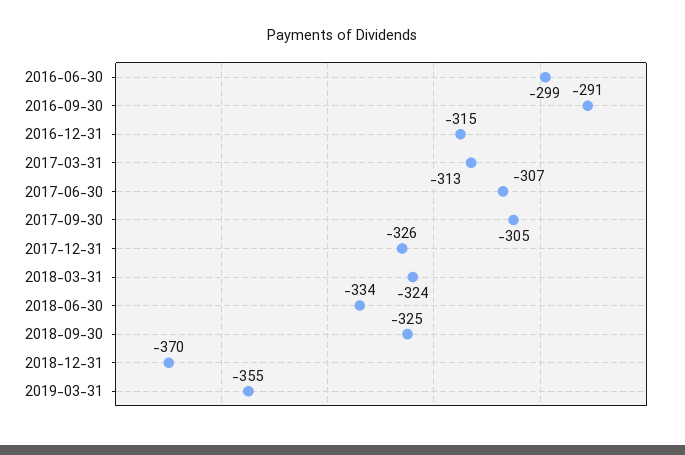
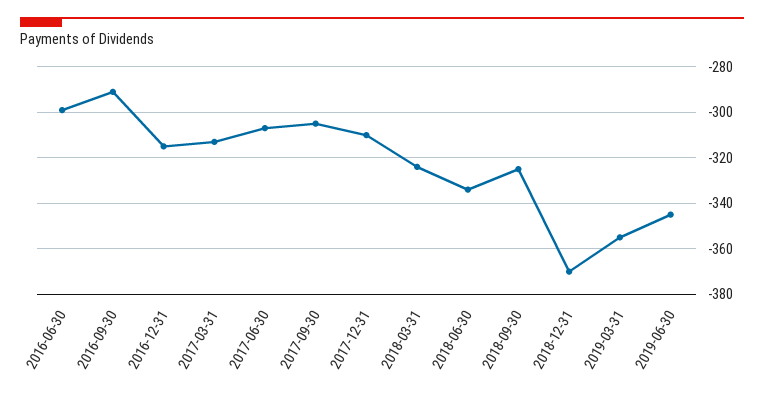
2017-12-31: -326 -> -310
2019-06-30: none -> -345

